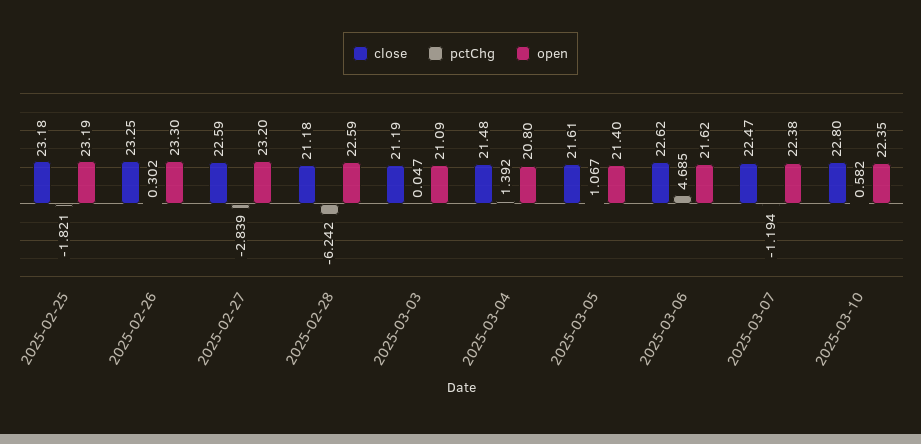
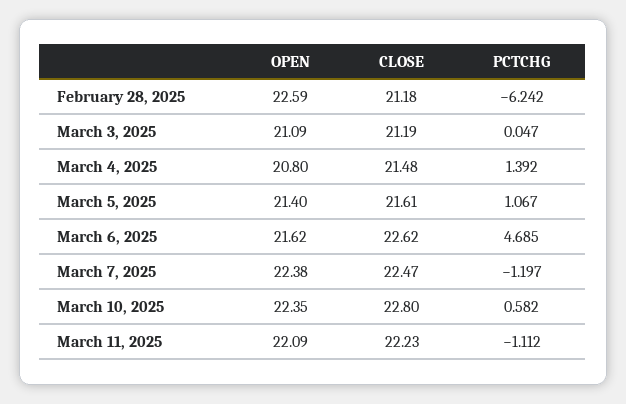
close, 2025-02-25: 23.18 -> none
pctChg, 2025-02-25: -1.821 -> none
open, 2025-02-25: 23.19 -> none
close, 2025-02-26: 23.25 -> none
pctChg, 2025-02-26: 0.302 -> none
open, 2025-02-26: 23.3 -> none
close, 2025-02-27: 22.59 -> none
pctChg, 2025-02-27: -2.839 -> none
open, 2025-02-27: 23.2 -> none
pctChg, 2025-03-07: -1.194 -> -1.197
open, March 11, 2025: none -> 22.09
close, March 11, 2025: none -> 22.23
pctChg, March 11, 2025: none -> -1.112

